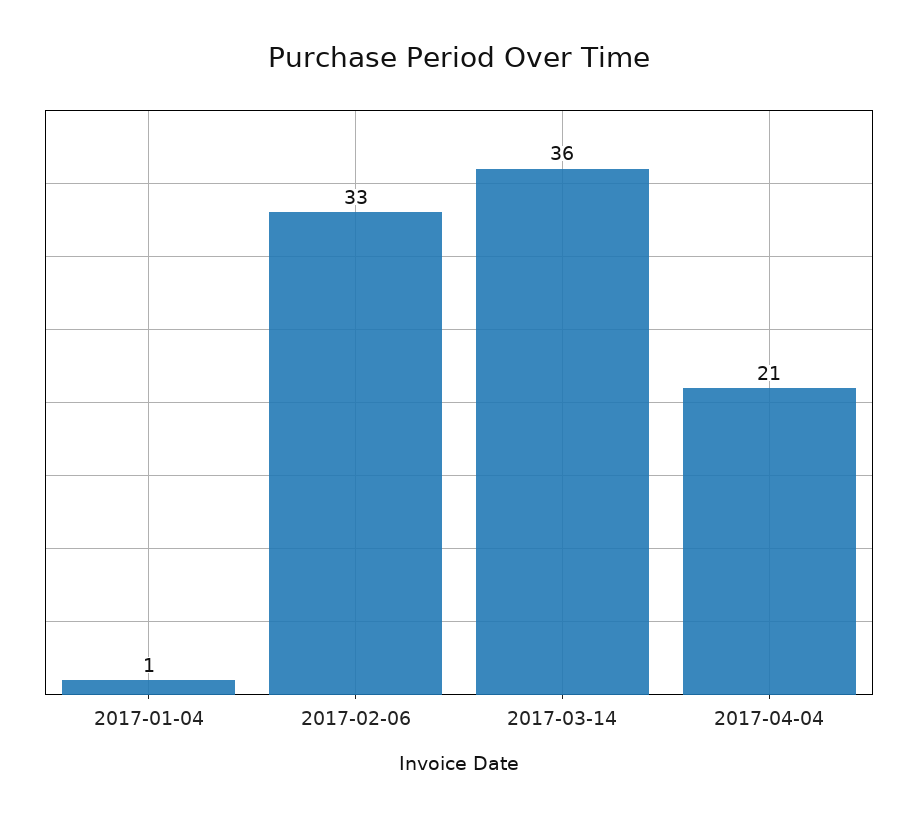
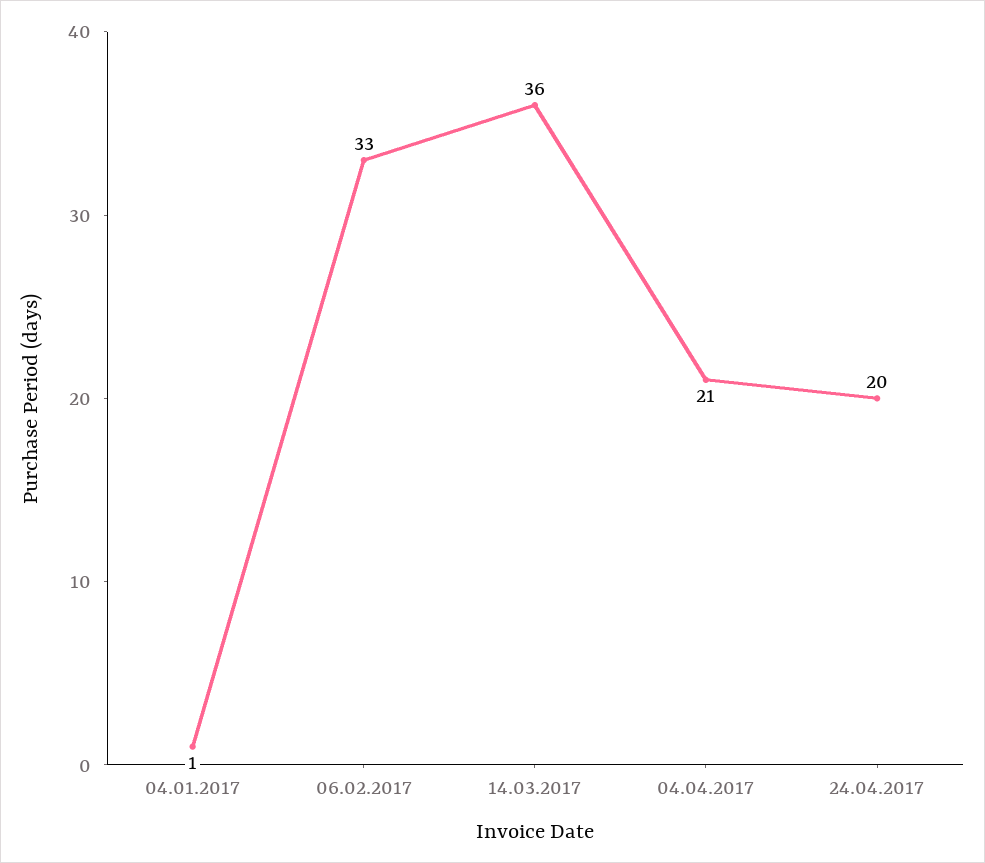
24.04.2017: none -> 20

